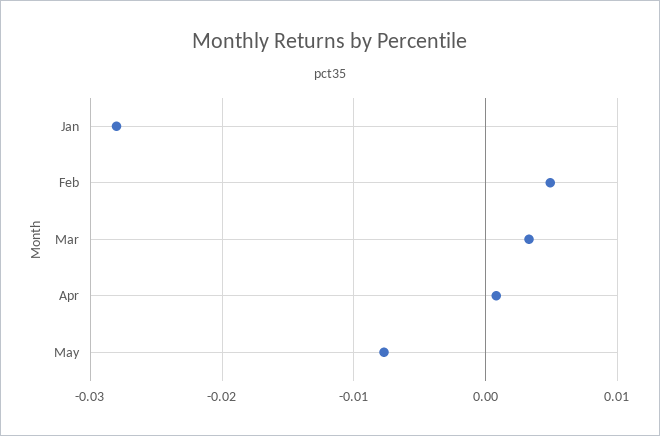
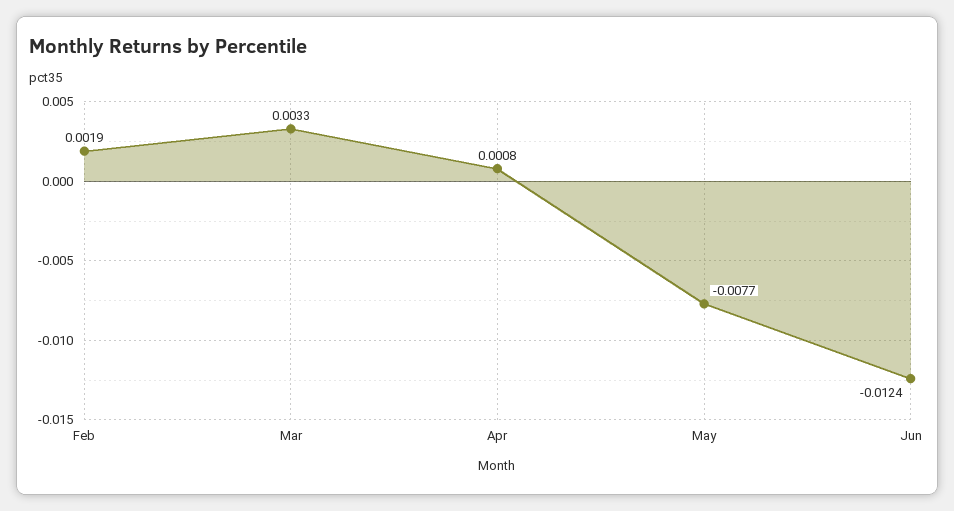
Jan: -0.028 -> none
Feb: 0.005 -> 0.0019
Jun: none -> -0.0124

